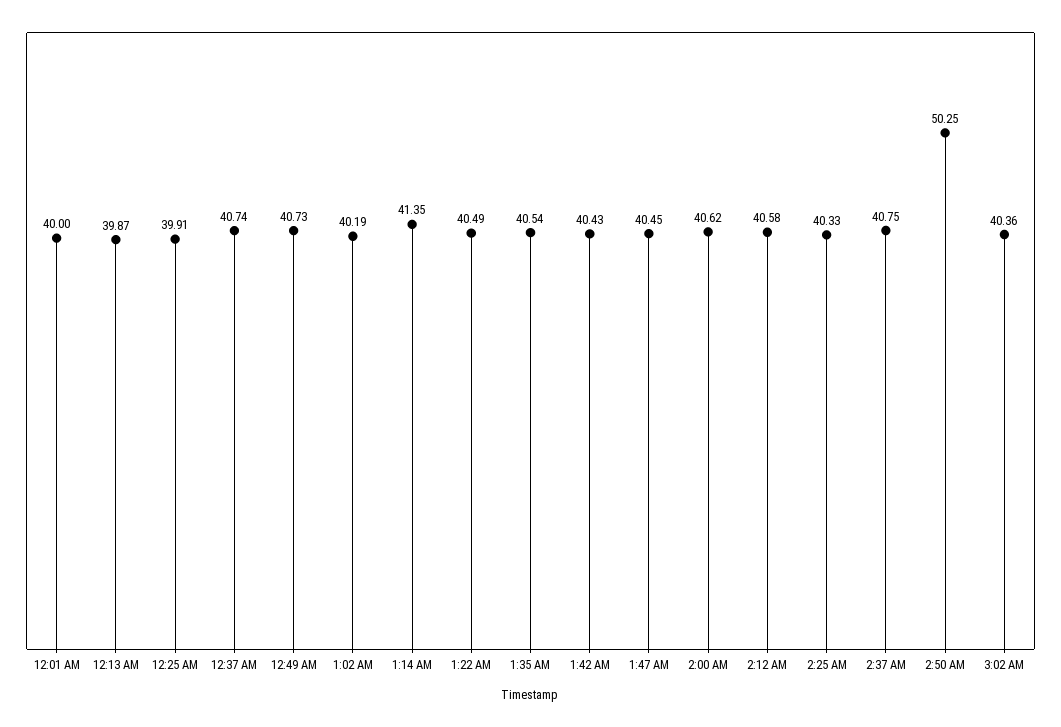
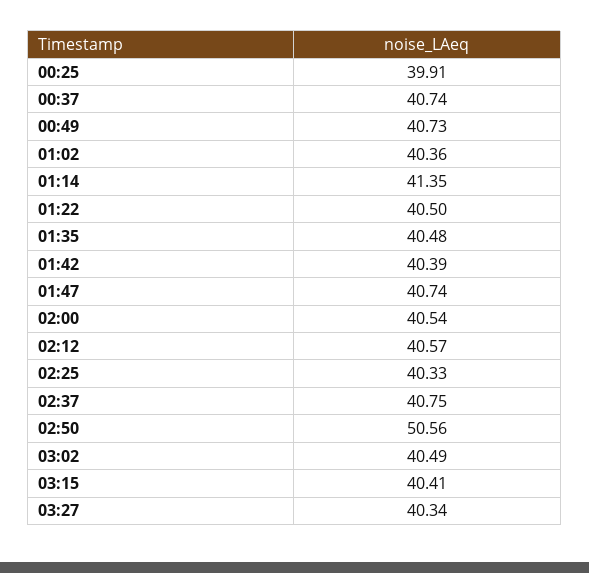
12:01 AM: 40 -> none
12:13 AM: 39.87 -> none
1:02 AM: 40.19 -> 40.36
1:22 AM: 40.49 -> 40.5
1:35 AM: 40.54 -> 40.48
1:42 AM: 40.43 -> 40.39
1:47 AM: 40.45 -> 40.74
2:00 AM: 40.62 -> 40.54
2:12 AM: 40.58 -> 40.57
2:50 AM: 50.25 -> 50.56
3:02 AM: 40.36 -> 40.49
03:15: none -> 40.41
03:27: none -> 40.34

